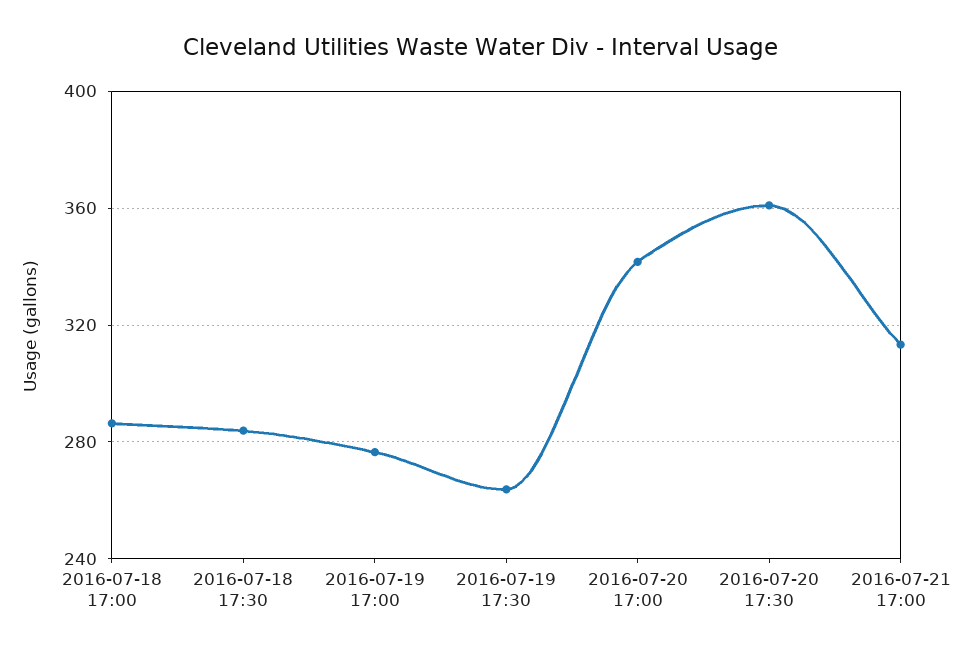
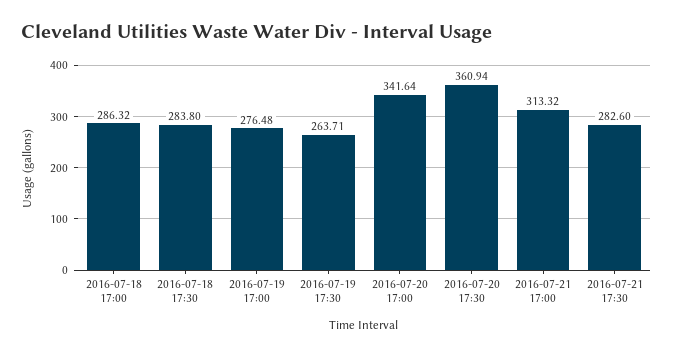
2016-07-21 17:30: none -> 282.6

